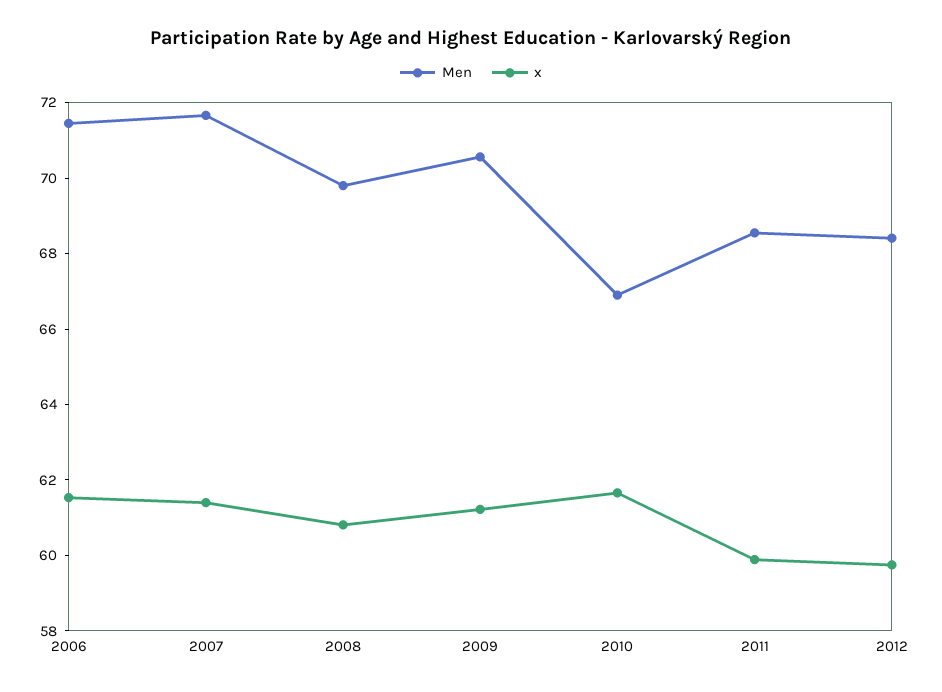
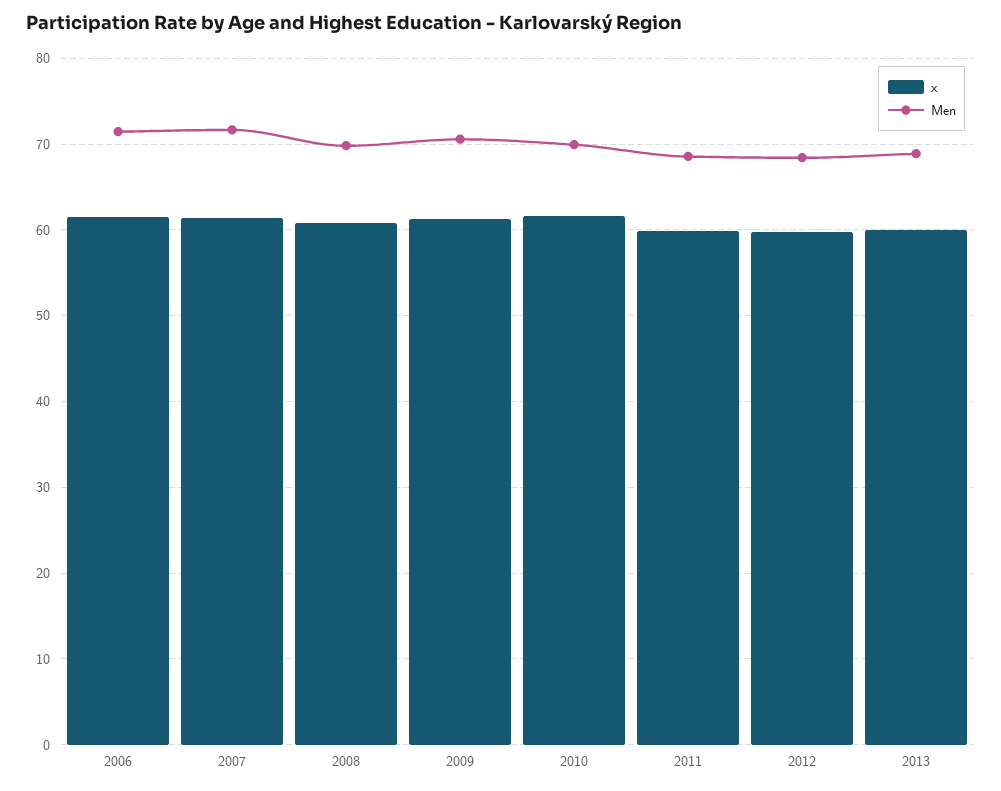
Men, 2010: 67 -> 70
x, 2013: none -> 60
Men, 2013: none -> 69

